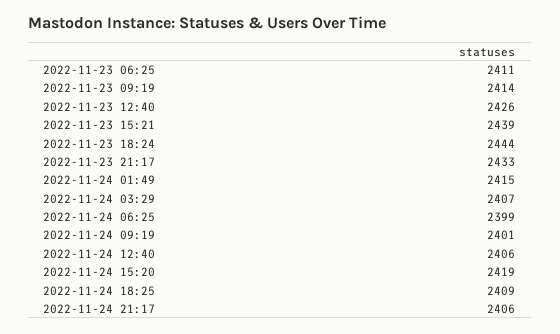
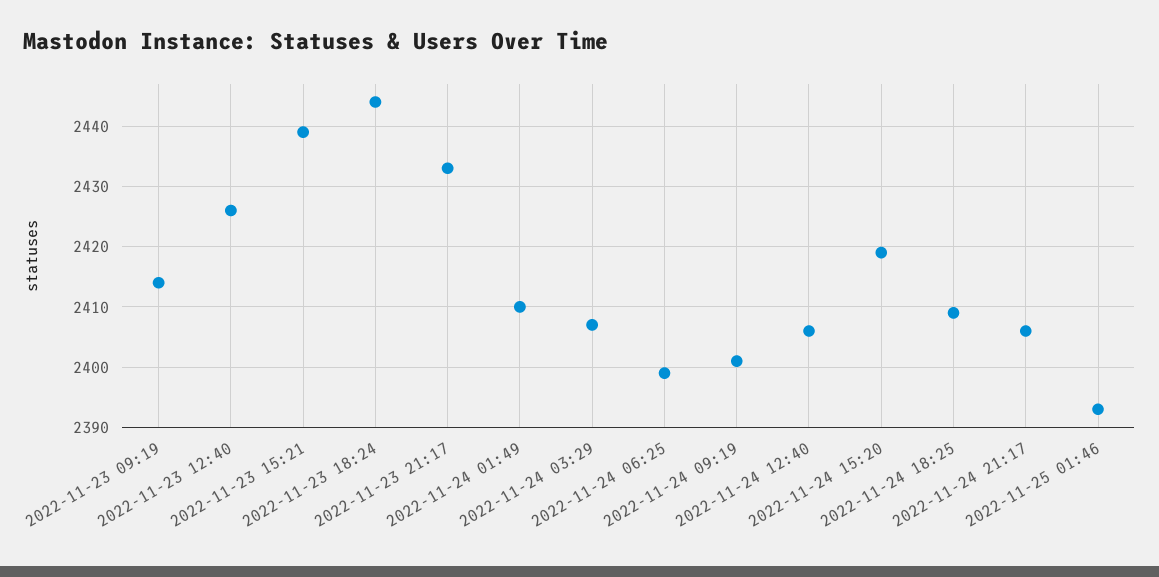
2022-11-23 06:25: 2411 -> none
2022-11-24 01:49: 2415 -> 2410
2022-11-25 01:46: none -> 2393

